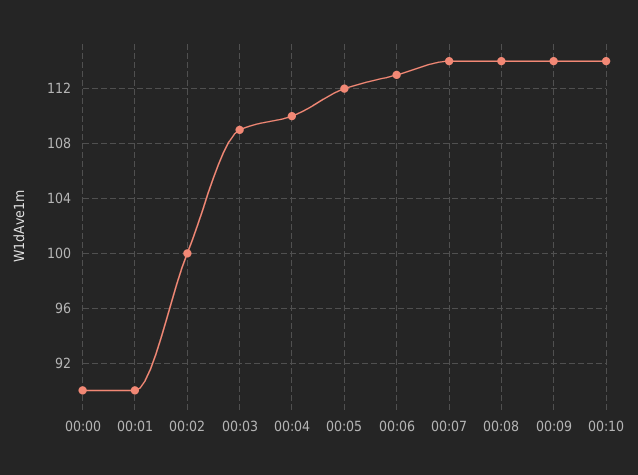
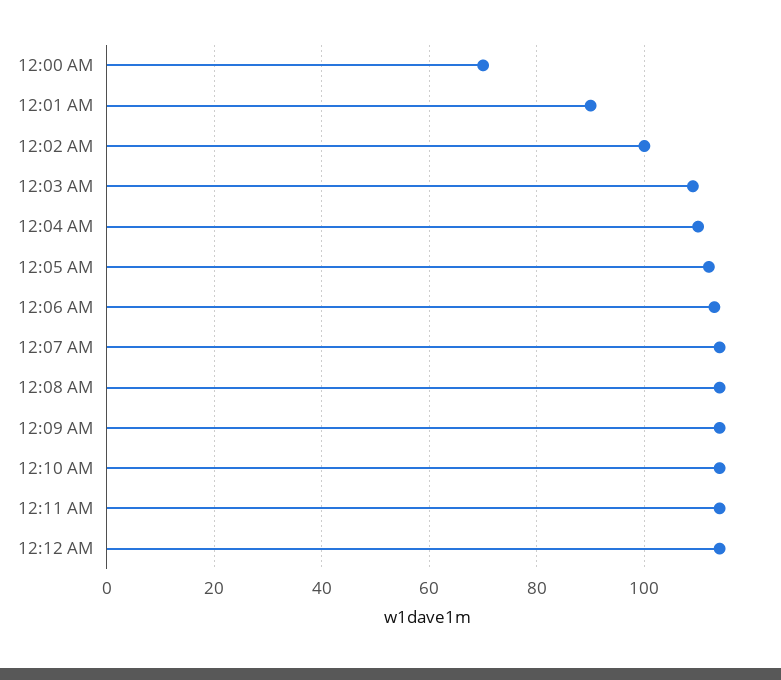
00:00: 90 -> 70
12:11 AM: none -> 115
12:12 AM: none -> 115

